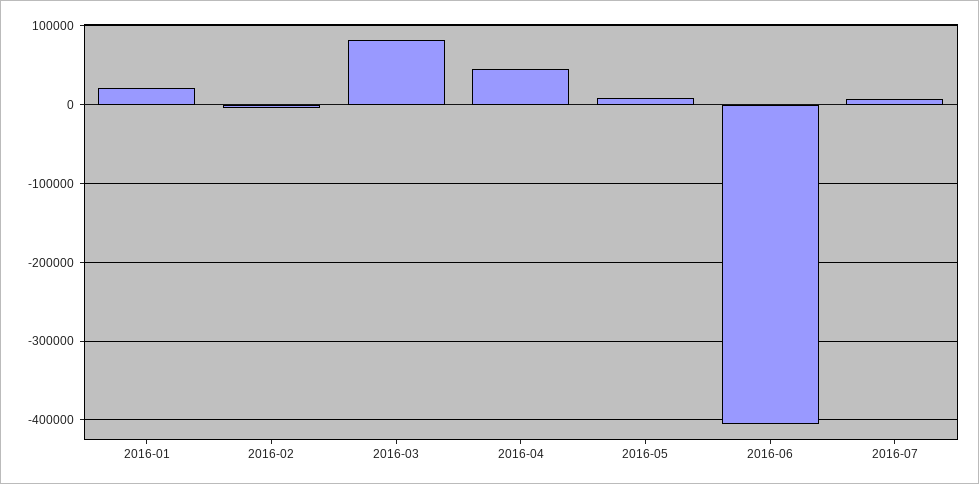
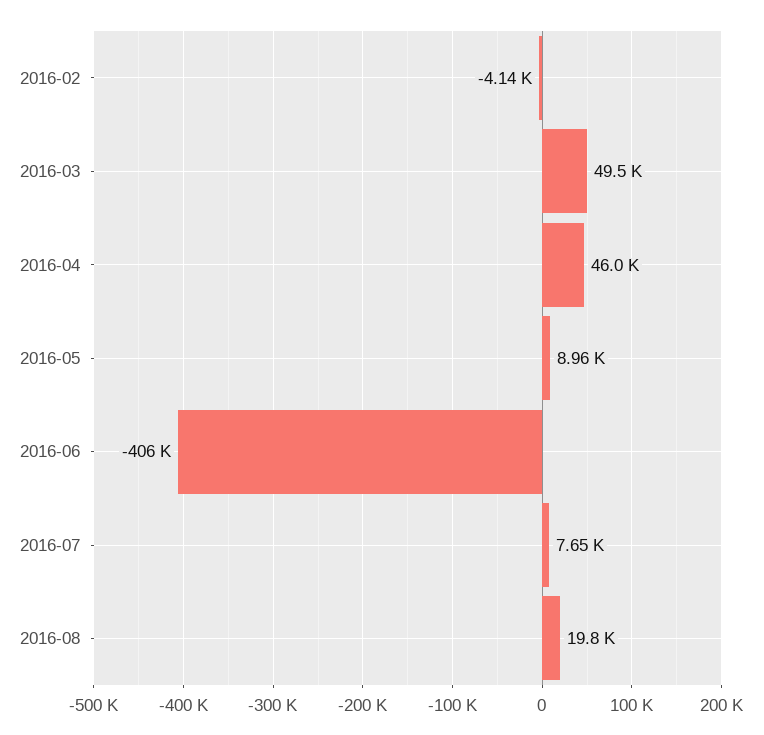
2016-01: 20000 -> none
2016-03: 80000 -> 49500
2016-08: none -> 19800

